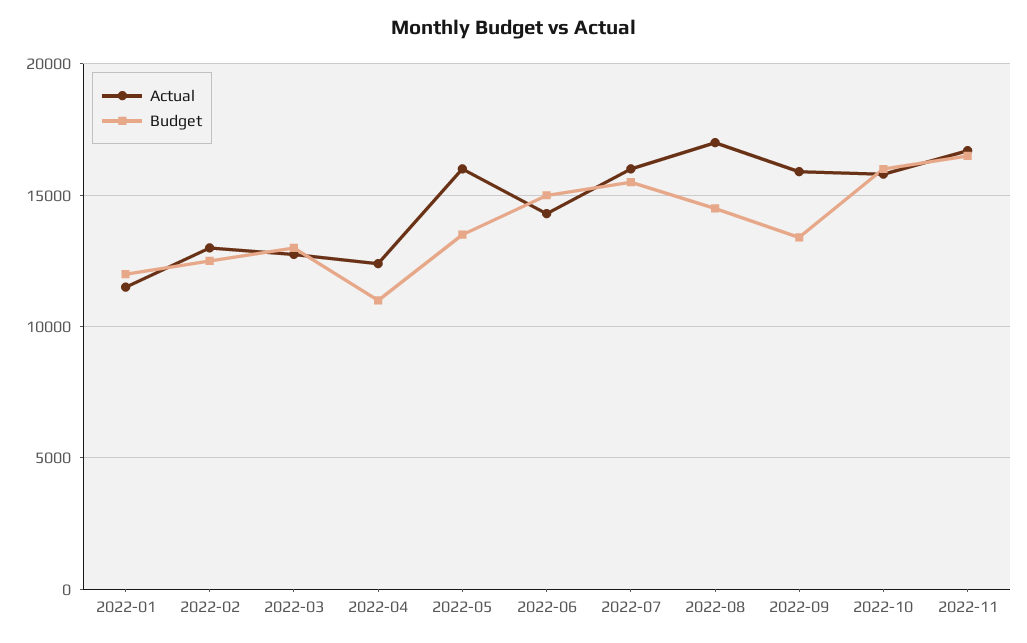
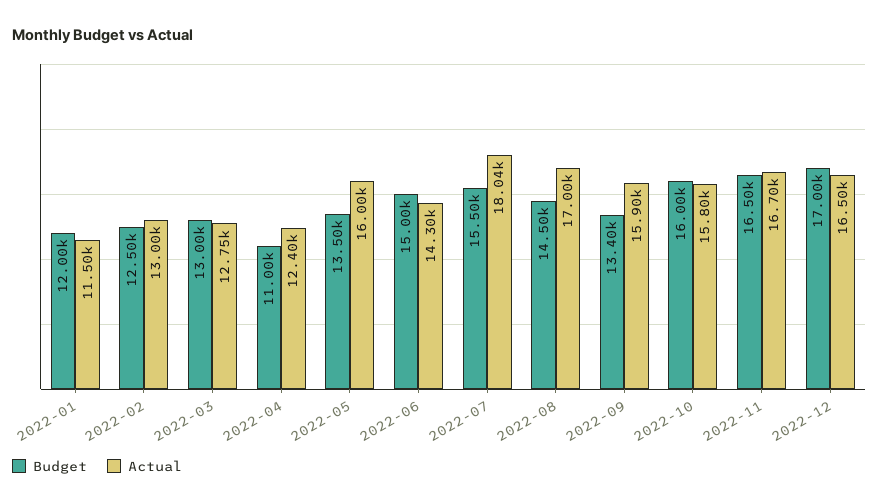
Actual, 2022-07: 16000 -> 18040
Budget, 2022-12: none -> 17000
Actual, 2022-12: none -> 16500

